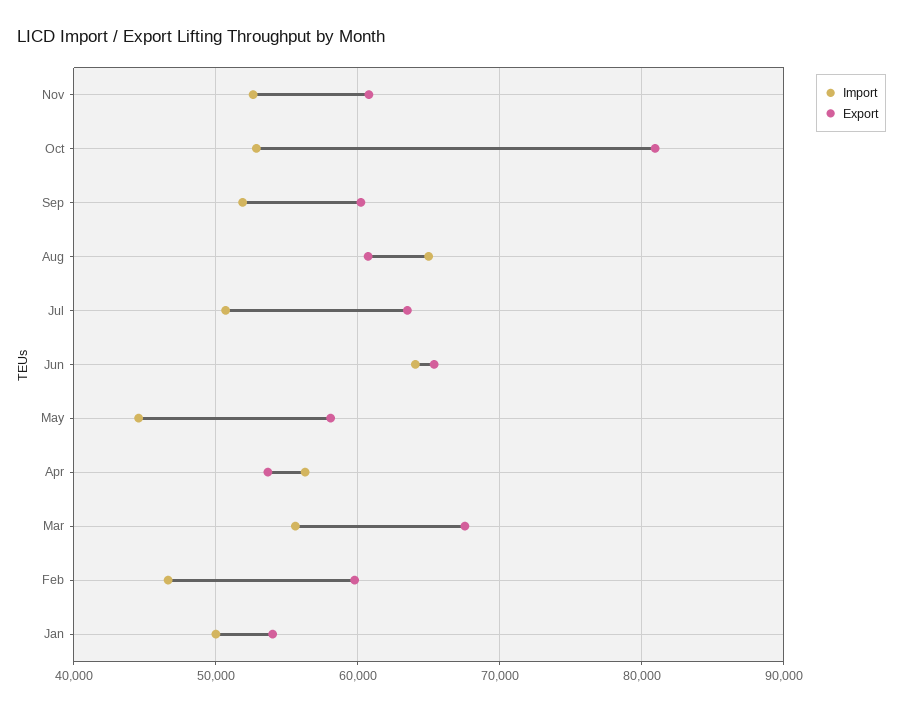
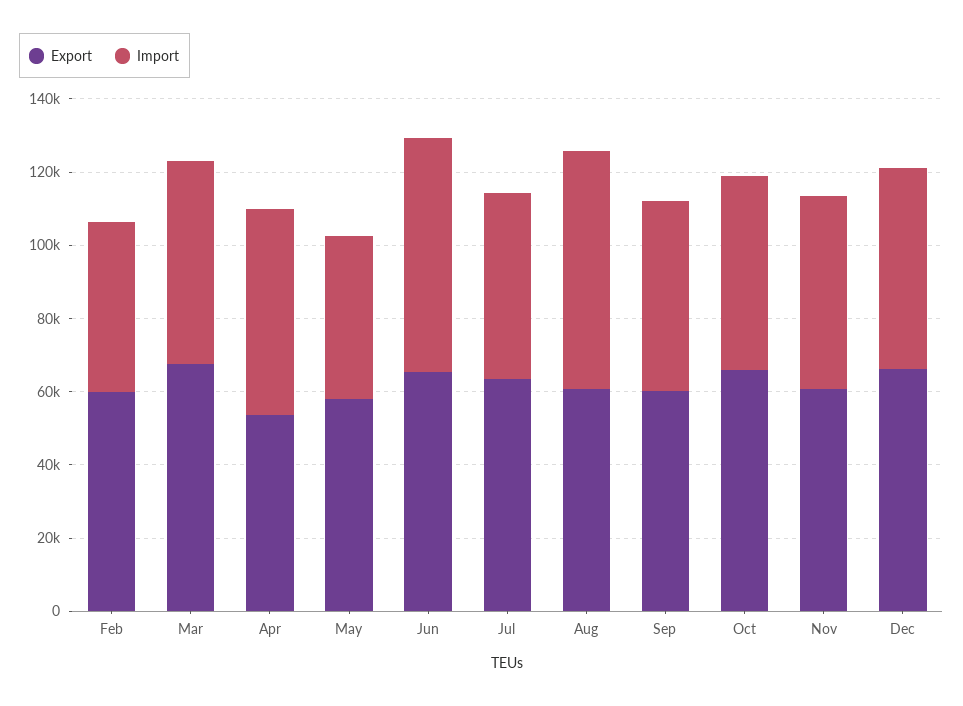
Export, Oct: 81000 -> 65000
Import, Jan: 50000 -> none
Export, Jan: 54000 -> none
Export, Dec: none -> 65000
Import, Dec: none -> 55000

